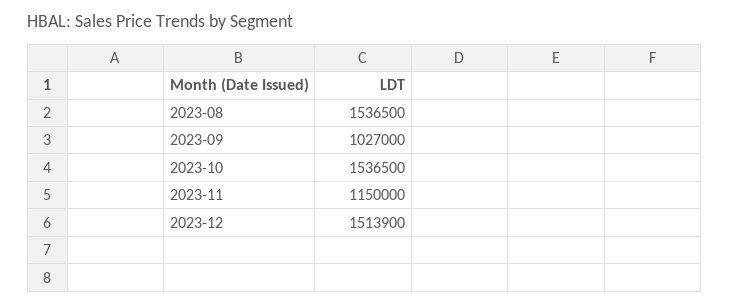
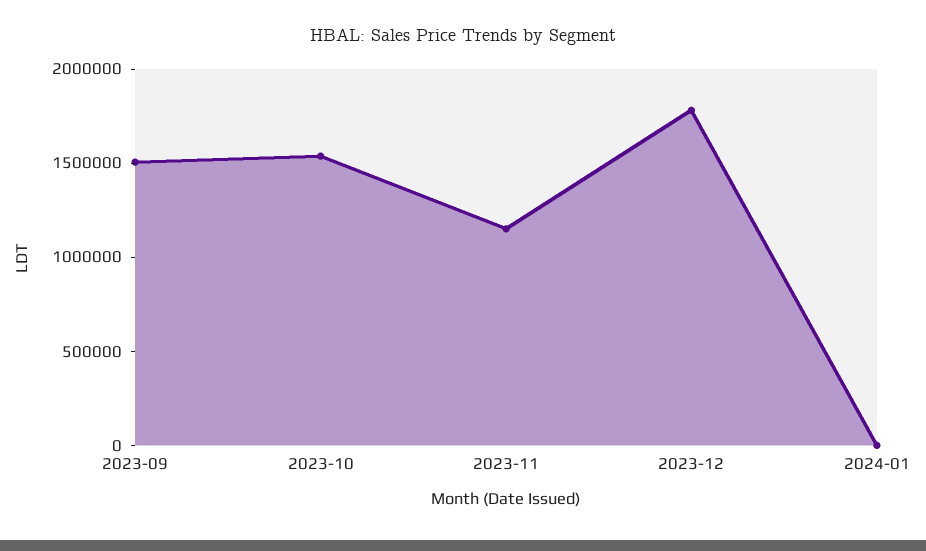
2023-08: 1536500 -> none
2023-09: 1027000 -> 1500000
2023-12: 1513900 -> 1800000
2024-01: none -> 0

